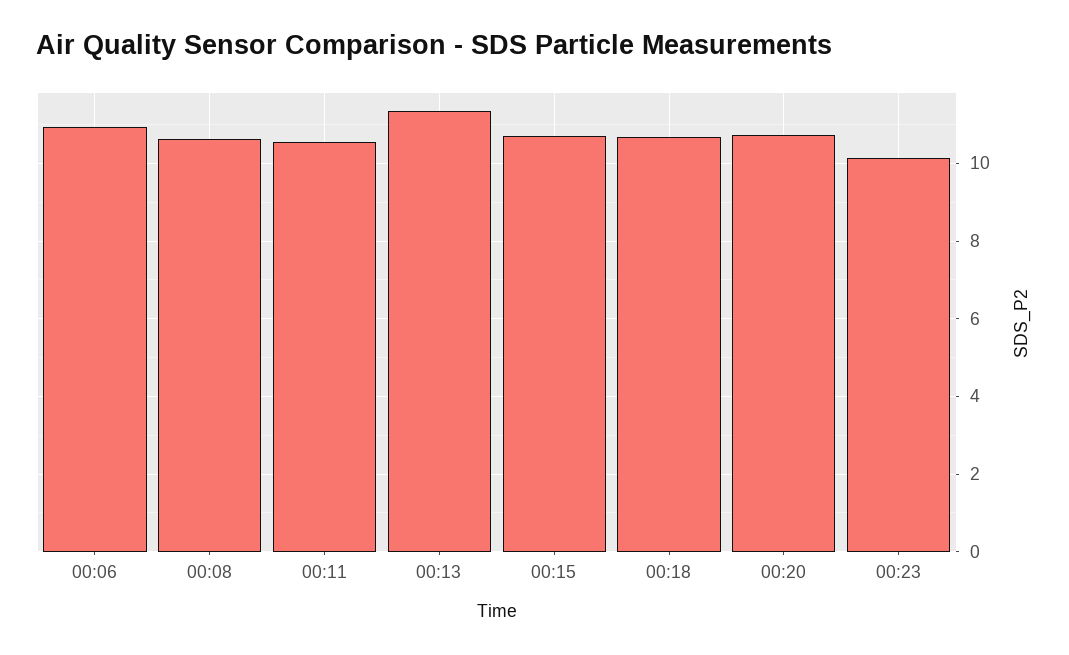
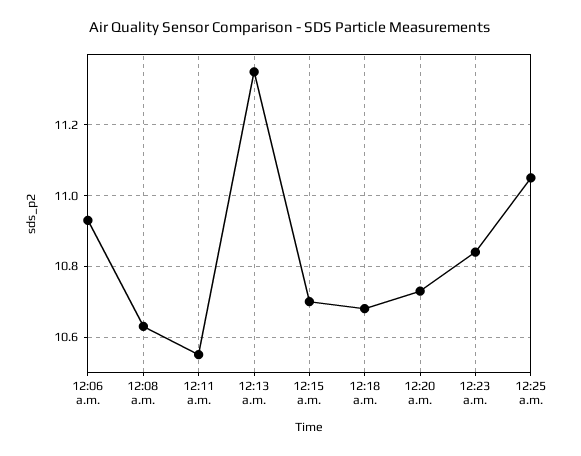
00:23: 10.2 -> 10.85
12:25 a.m.: none -> 11.05

